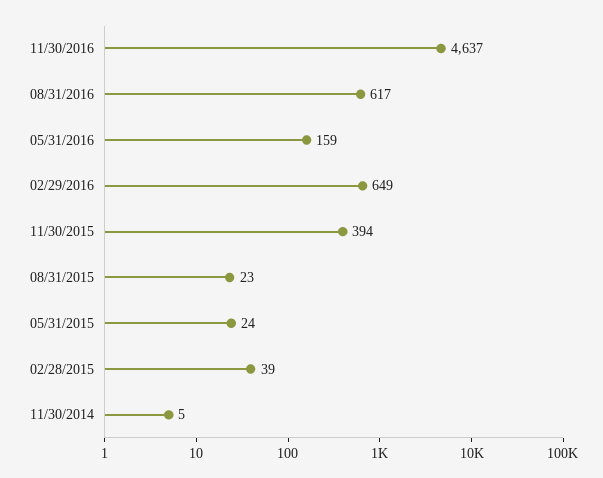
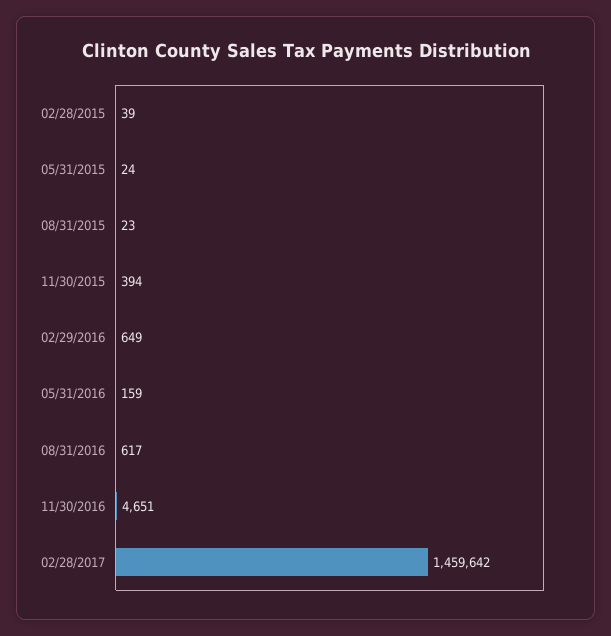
11/30/2016: 4637 -> 4651
11/30/2014: 5 -> none
02/28/2017: none -> 1459642

